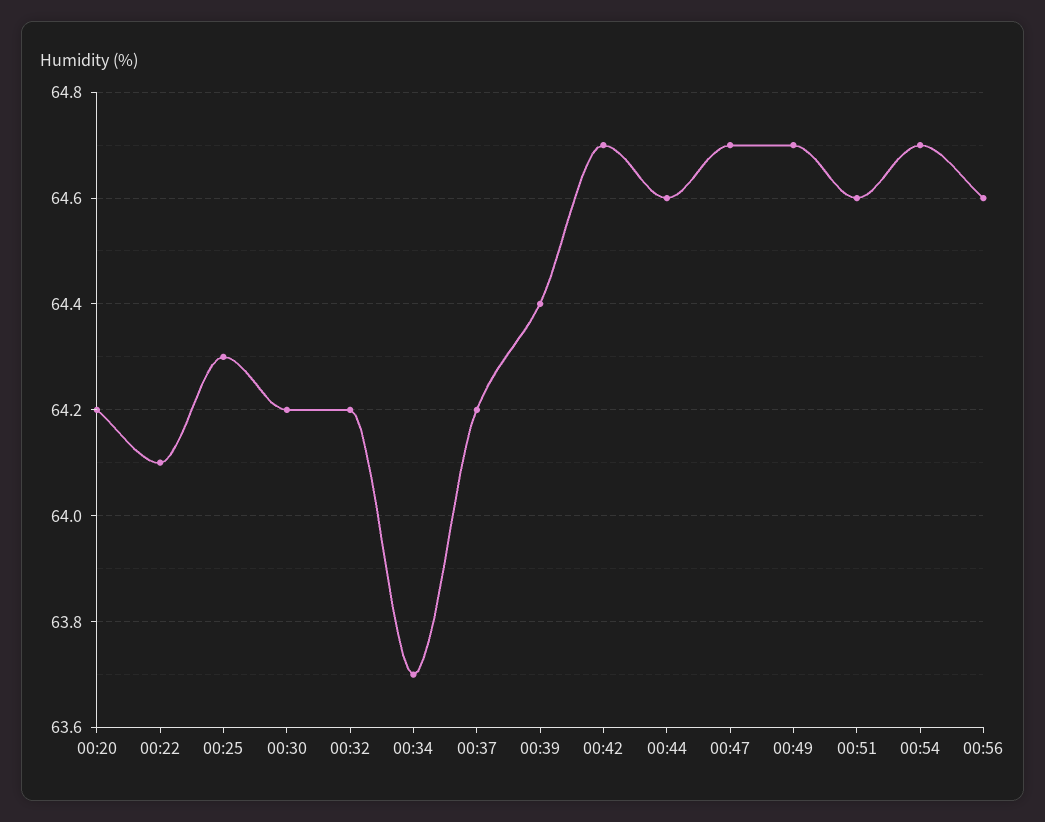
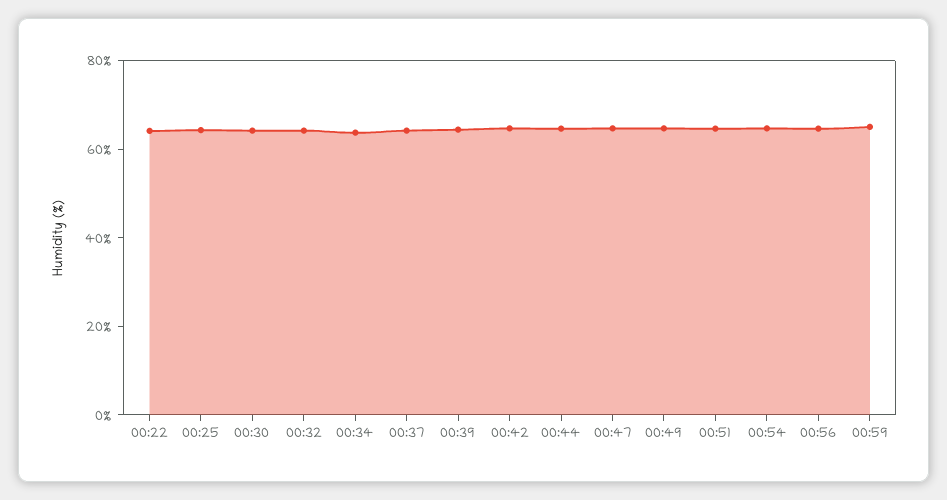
00:20: 64.2 -> none
00:59: none -> 65

